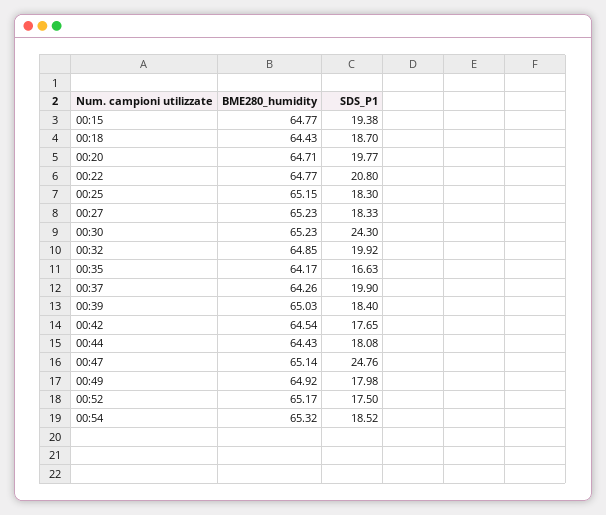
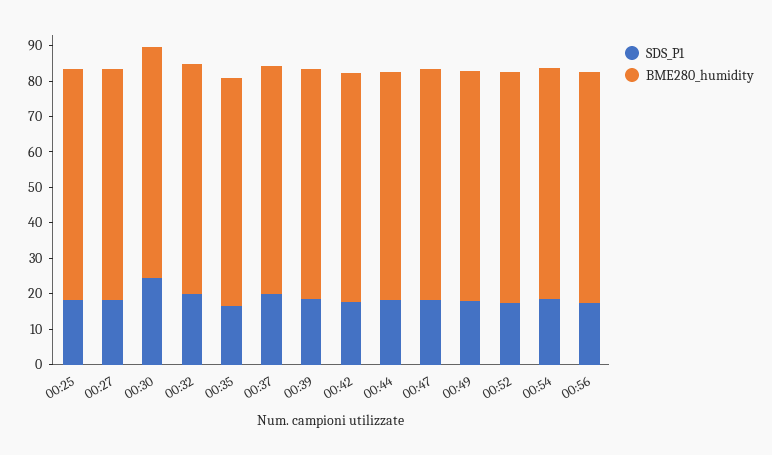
BME280_humidity, 00:15: 64.77 -> none
SDS_P1, 00:15: 19.38 -> none
BME280_humidity, 00:18: 64.43 -> none
SDS_P1, 00:18: 18.7 -> none
BME280_humidity, 00:20: 64.71 -> none
SDS_P1, 00:20: 19.77 -> none
BME280_humidity, 00:22: 64.77 -> none
SDS_P1, 00:22: 20.8 -> none
SDS_P1, 00:47: 24.76 -> 17.5
SDS_P1, 00:56: none -> 17.5
BME280_humidity, 00:56: none -> 65

